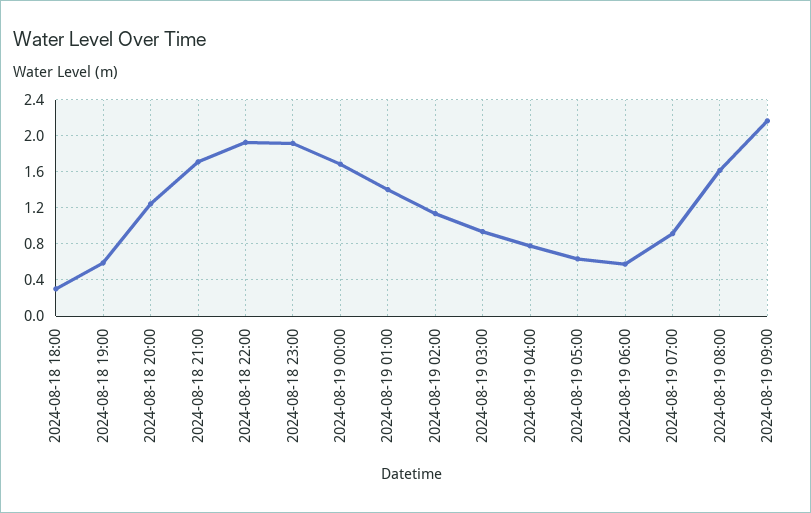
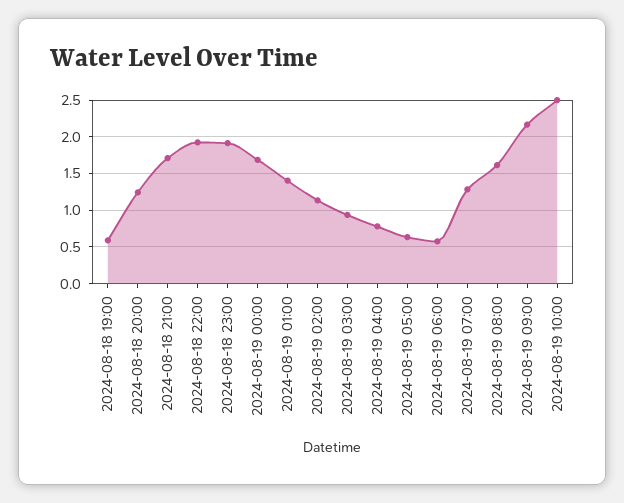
2024-08-18 18:00: 0.3 -> none
2024-08-19 07:00: 0.9 -> 1.3
2024-08-19 10:00: none -> 2.5

